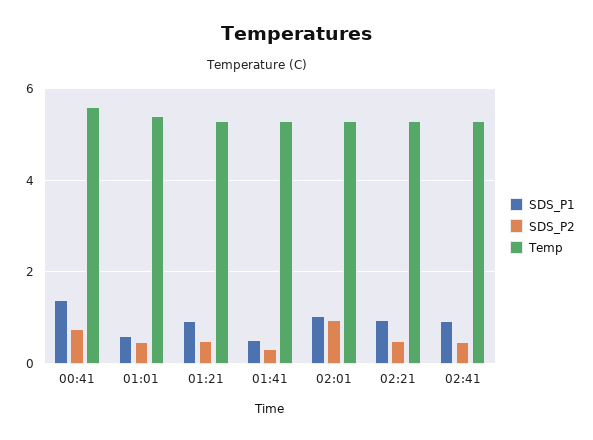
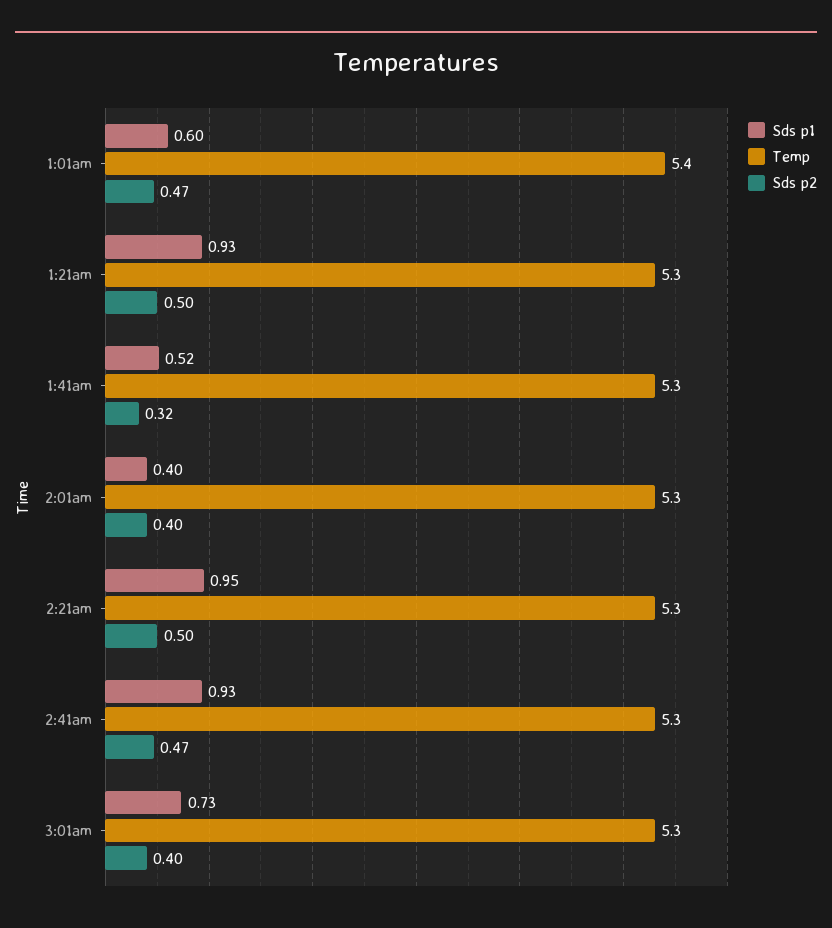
SDS_P1, 00:41: 1.4 -> none
SDS_P2, 00:41: 0.8 -> none
Temp, 00:41: 5.6 -> none
SDS_P1, 02:01: 1 -> 0.4
SDS_P2, 02:01: 1 -> 0.4
SDS_P1, 3:01am: none -> 0.73
Temp, 3:01am: none -> 5.3
SDS_P2, 3:01am: none -> 0.4

